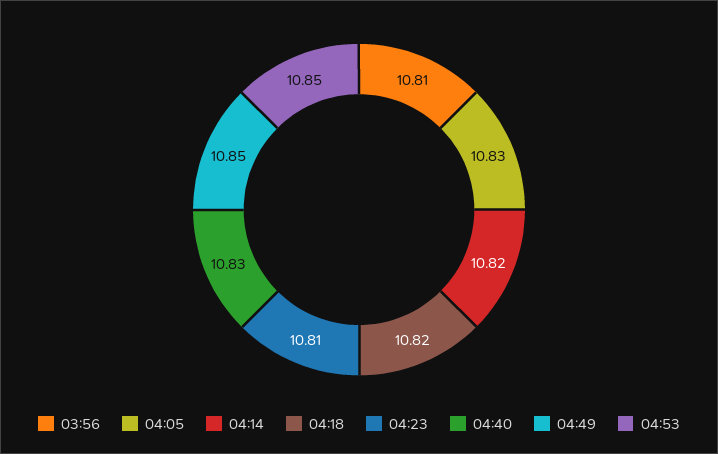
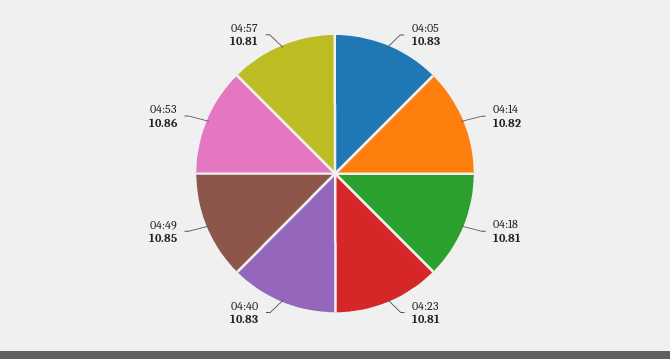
03:56: 10.81 -> none
04:18: 10.82 -> 10.81
04:53: 10.85 -> 10.86
04:57: none -> 10.81

